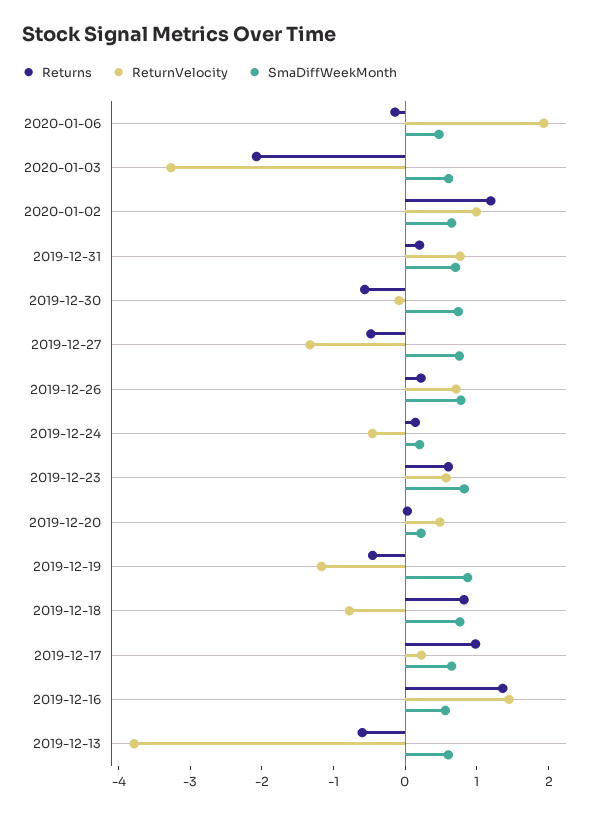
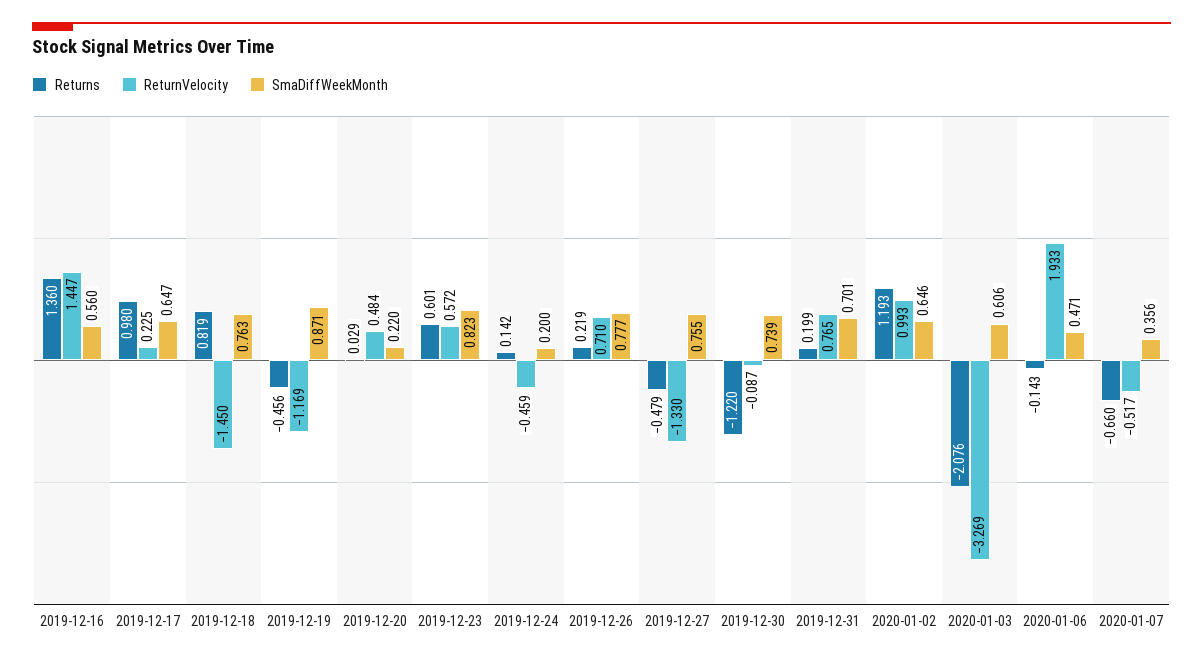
Returns, 2019-12-30: -0.6 -> -1.22
ReturnVelocity, 2019-12-18: -0.8 -> -1.45
Returns, 2019-12-13: -0.6 -> none
ReturnVelocity, 2019-12-13: -3.8 -> none
SmaDiffWeekMonth, 2019-12-13: 0.6 -> none
Returns, 2020-01-07: none -> -0.66
ReturnVelocity, 2020-01-07: none -> -0.517
SmaDiffWeekMonth, 2020-01-07: none -> 0.356

